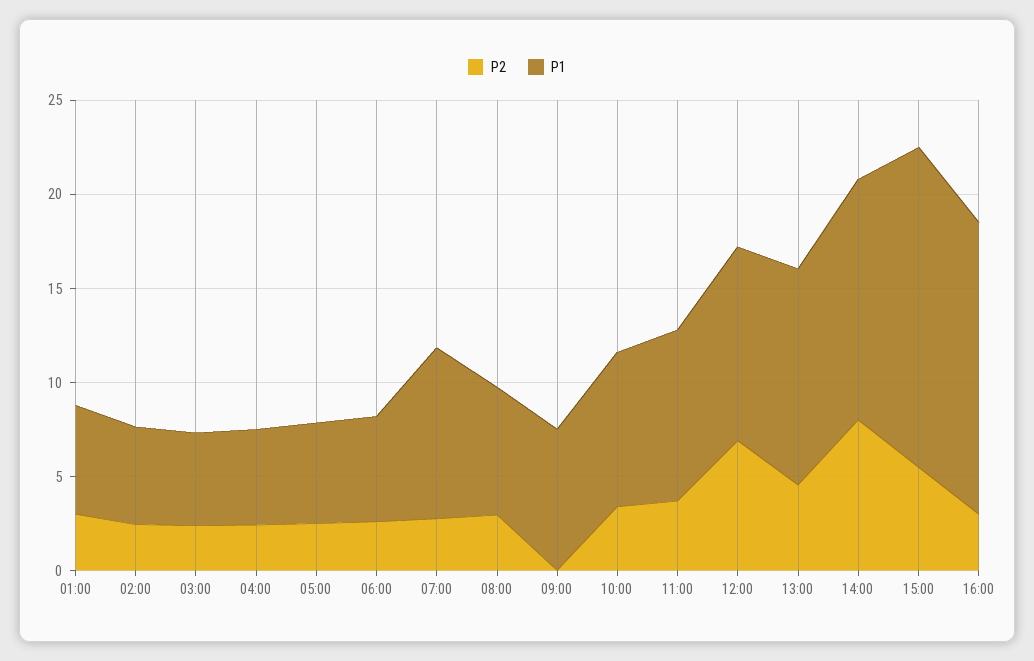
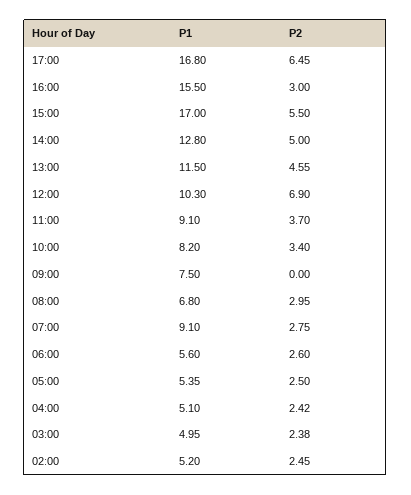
P2, 01:00: 3 -> none
P1, 01:00: 6 -> none
P2, 14:00: 8 -> 5
P1, 17:00: none -> 16.8
P2, 17:00: none -> 6.45

